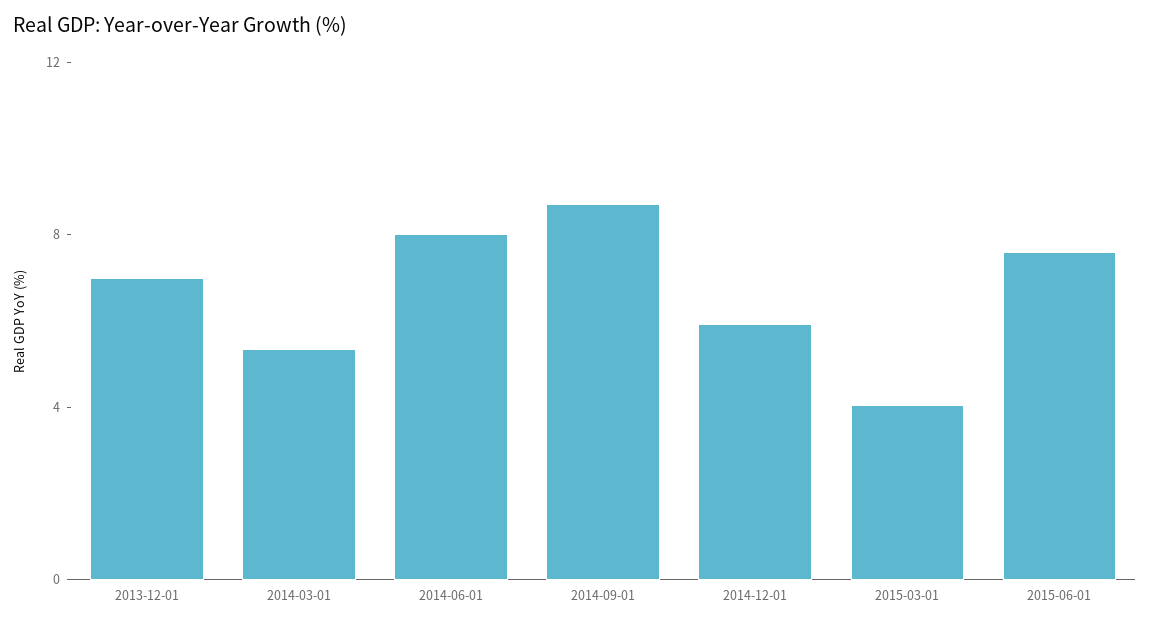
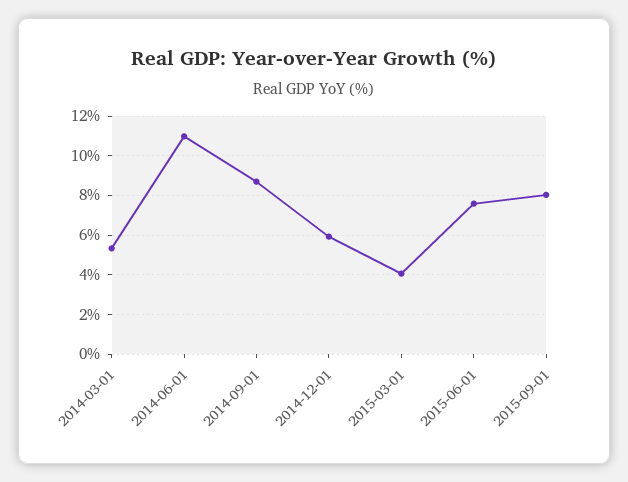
2013-12-01: 7 -> none
2014-06-01: 8 -> 11
2015-09-01: none -> 8

